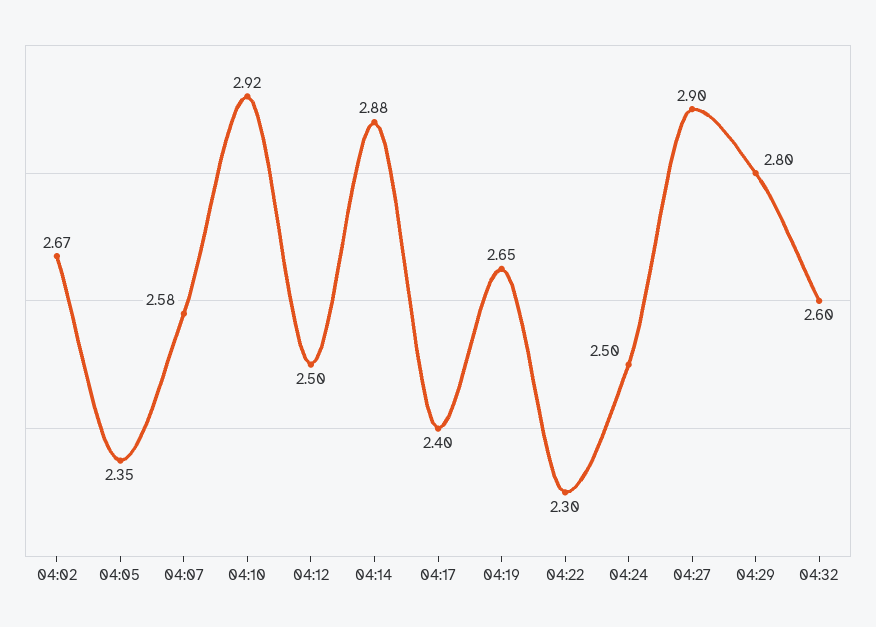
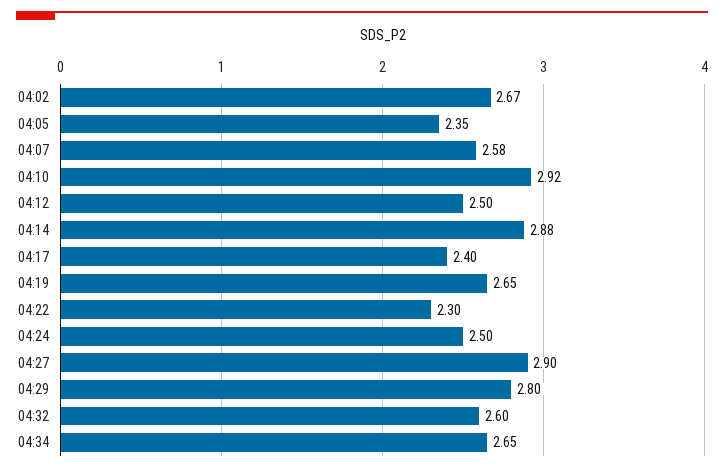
04:34: none -> 2.65

